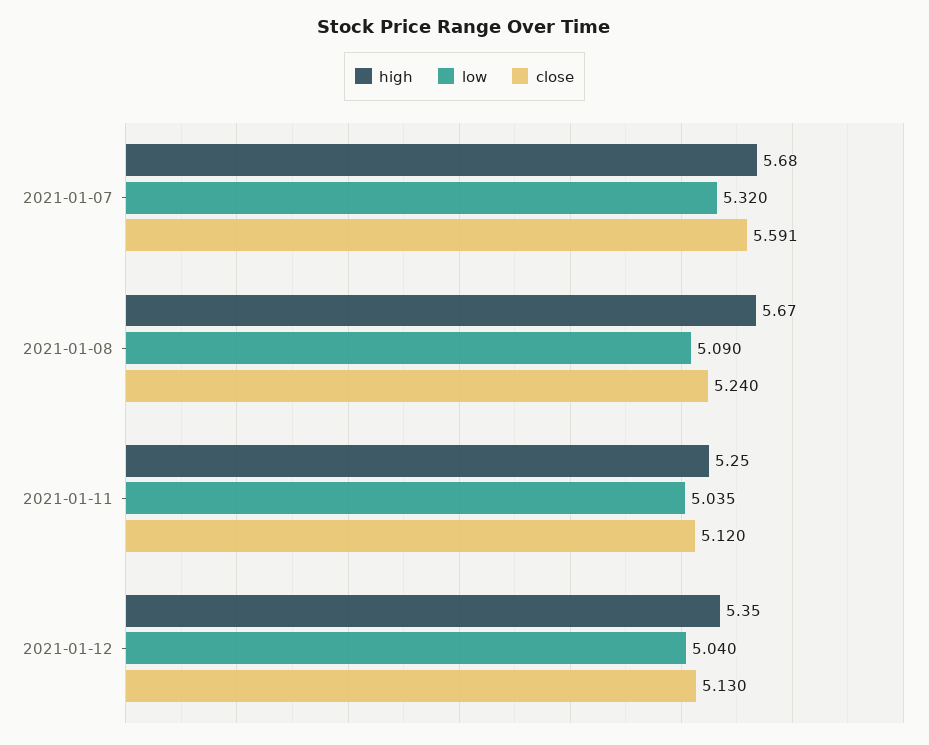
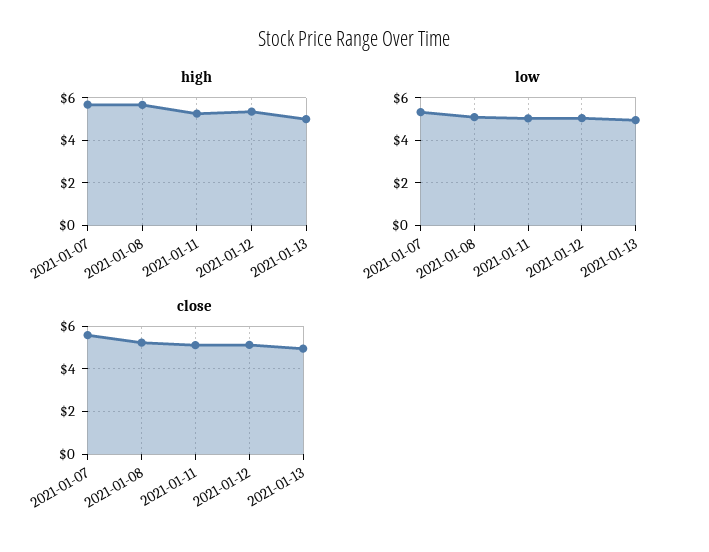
high, 2021-01-13: none -> 5
low, 2021-01-13: none -> 5
close, 2021-01-13: none -> 5

